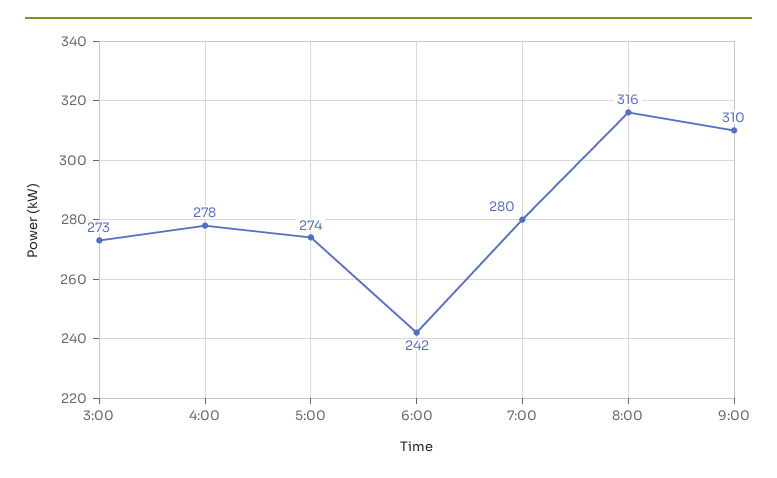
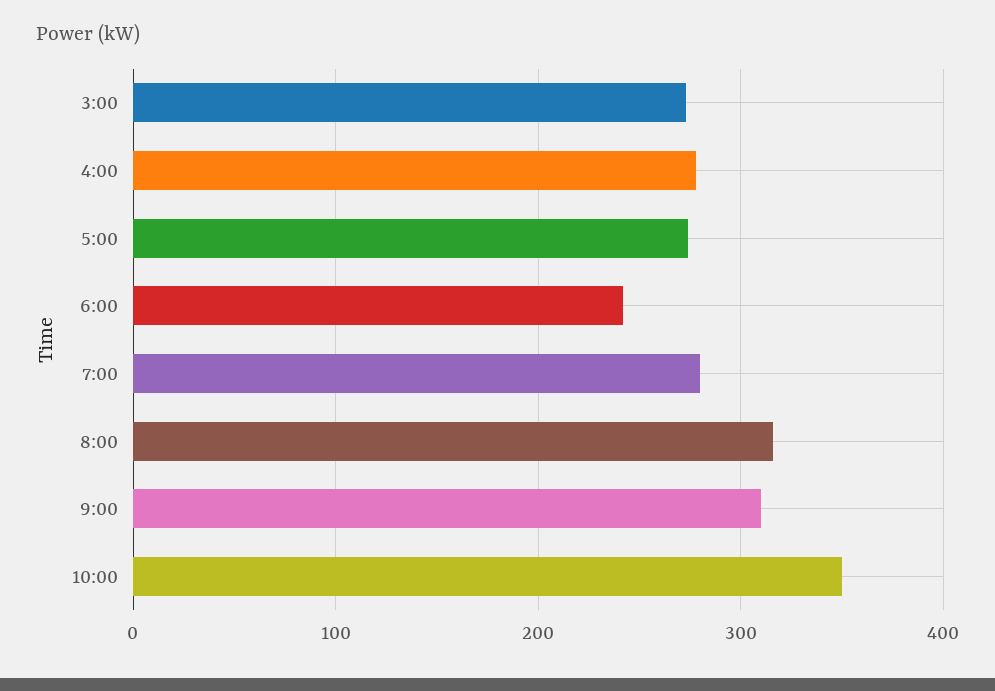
10:00: none -> 350

